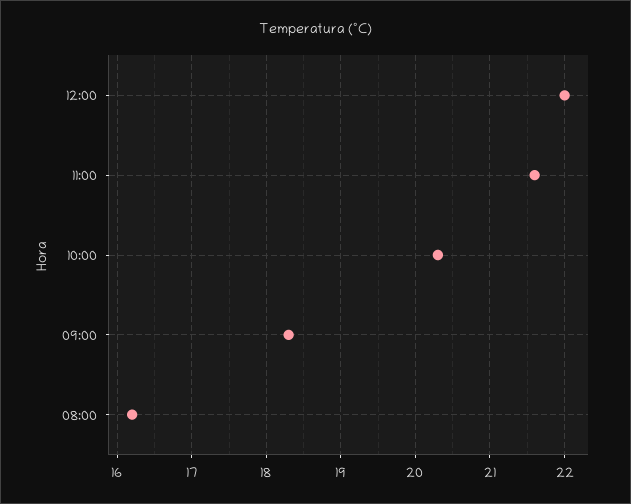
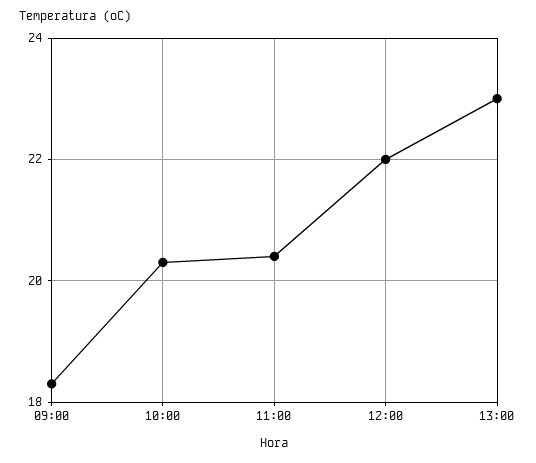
11:00: 21.6 -> 20.5
08:00: 16.2 -> none
13:00: none -> 23

